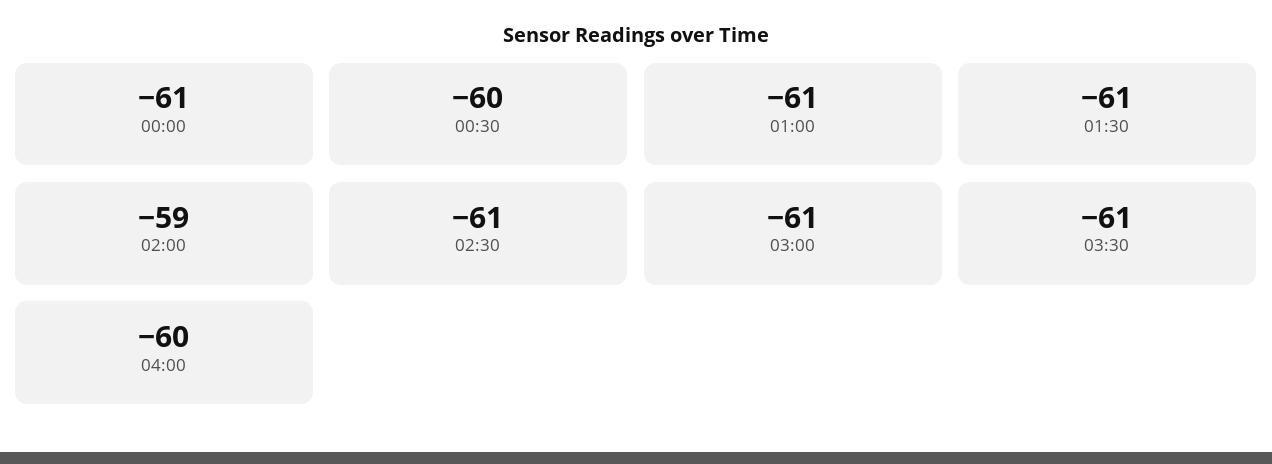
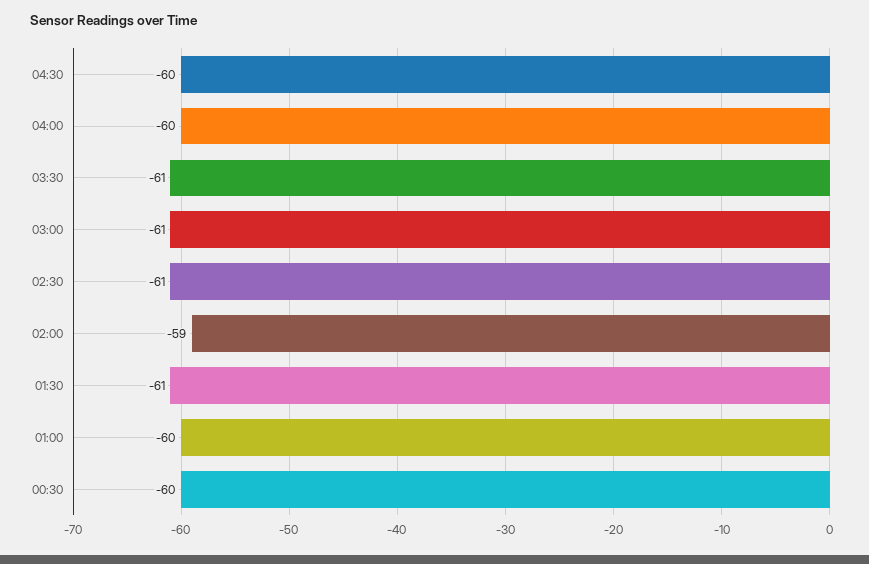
00:00: -61 -> none
01:00: -61 -> -60
04:30: none -> -60

